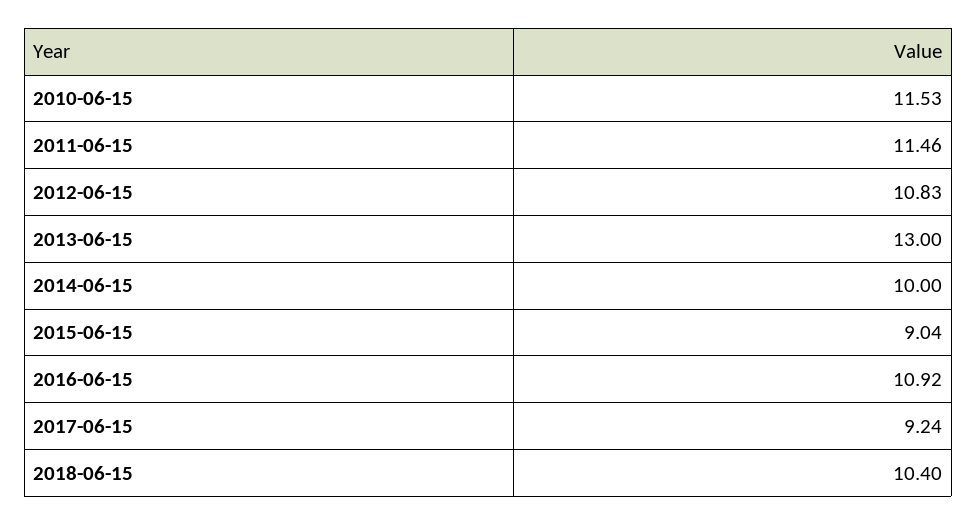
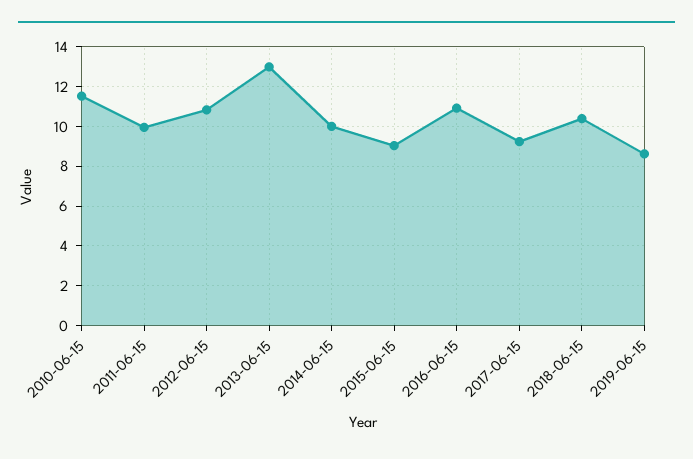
2011-06-15: 11.46 -> 10
2019-06-15: none -> 8.5

